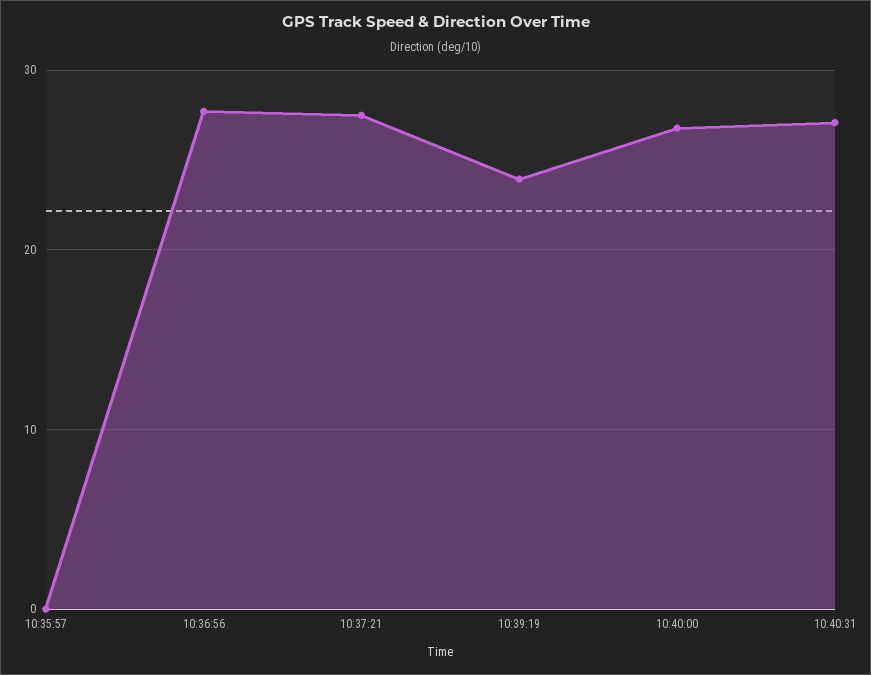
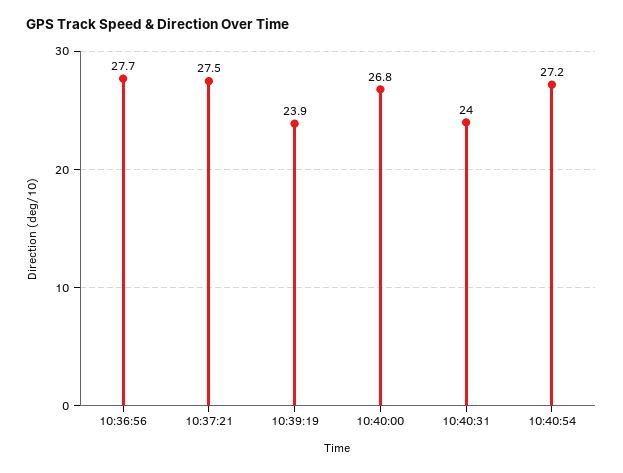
10:35:57: 0 -> none
10:40:31: 27 -> 24
10:40:54: none -> 27.2

